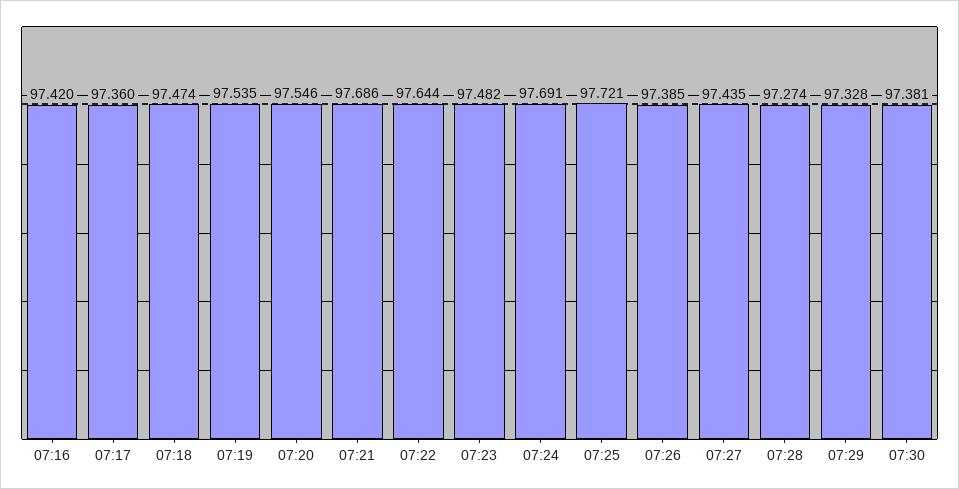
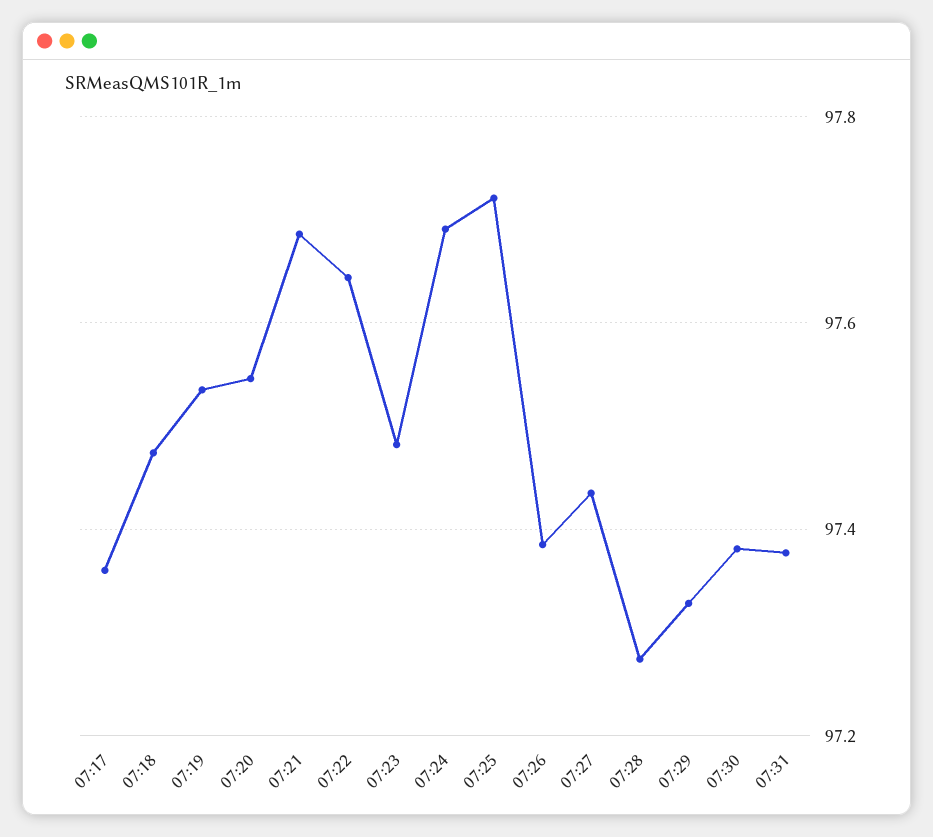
07:16: 97.42 -> none
07:31: none -> 97.38

